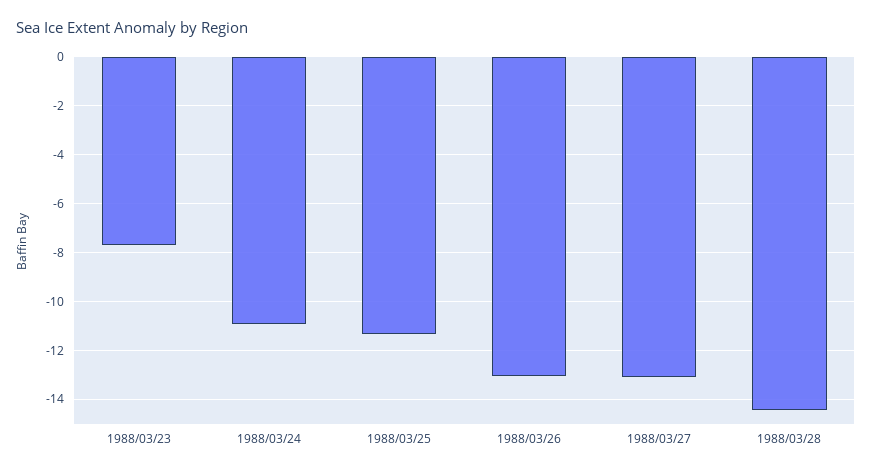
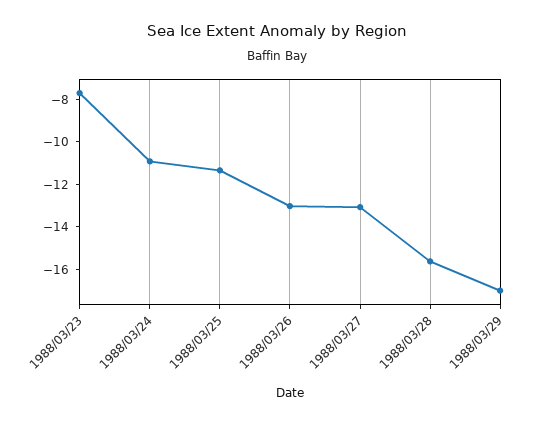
1988/03/28: -14.5 -> -15.5
1988/03/29: none -> -17

